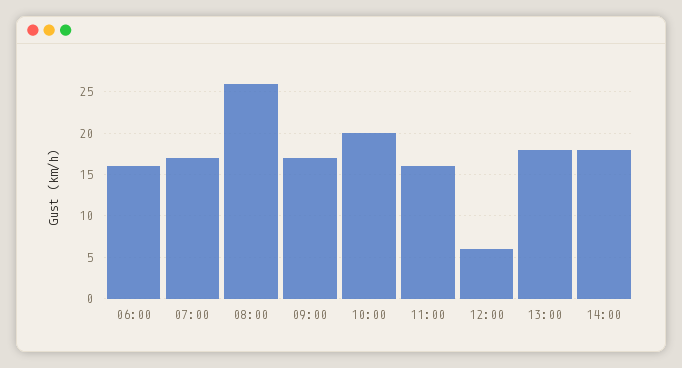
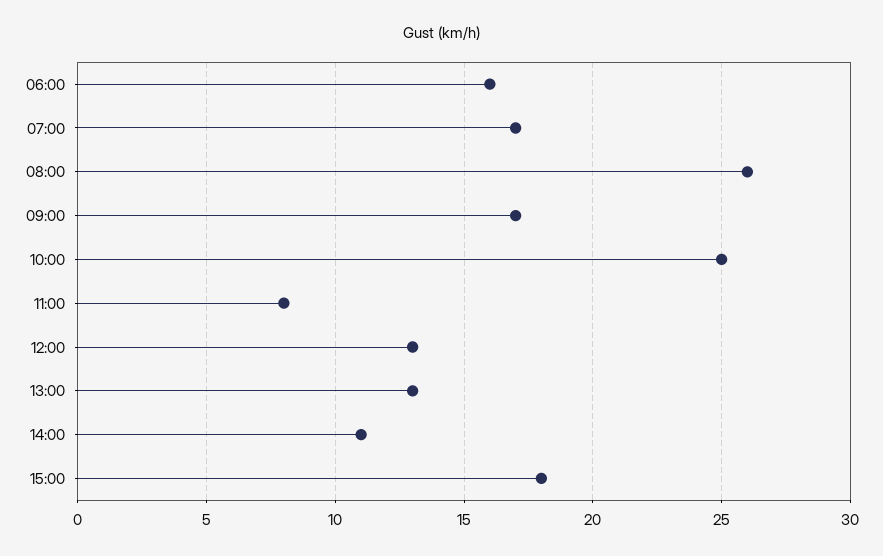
10:00: 20 -> 25
11:00: 16 -> 8
12:00: 6 -> 13
13:00: 18 -> 13
14:00: 18 -> 11
15:00: none -> 18

